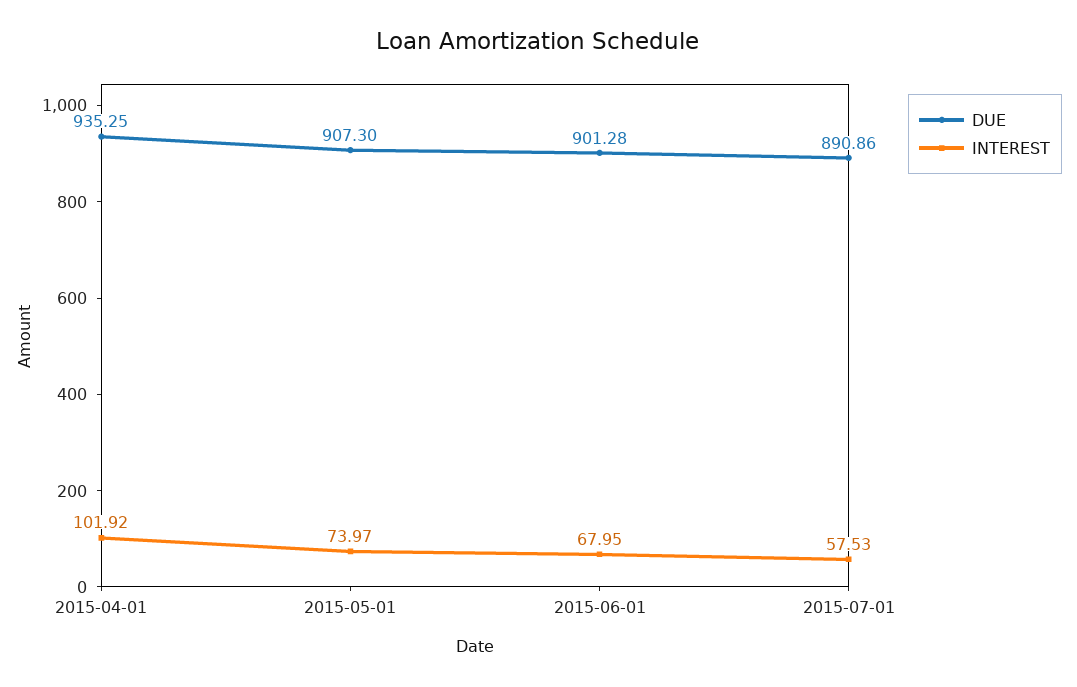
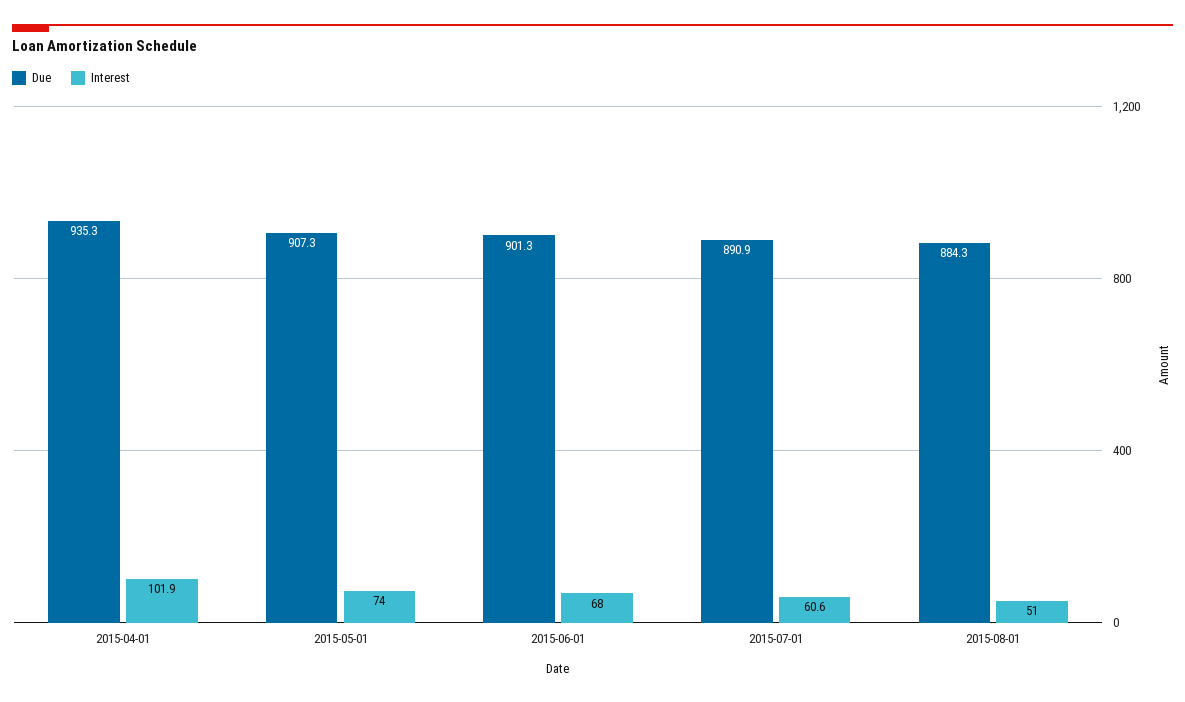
INTEREST, 2015-07-01: 57.53 -> 60.6
DUE, 2015-08-01: none -> 884.3
INTEREST, 2015-08-01: none -> 51

